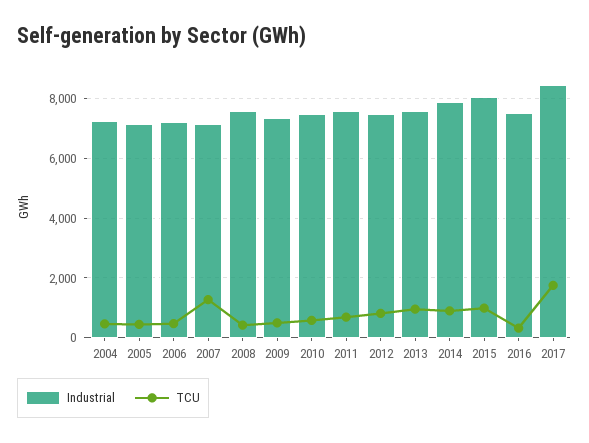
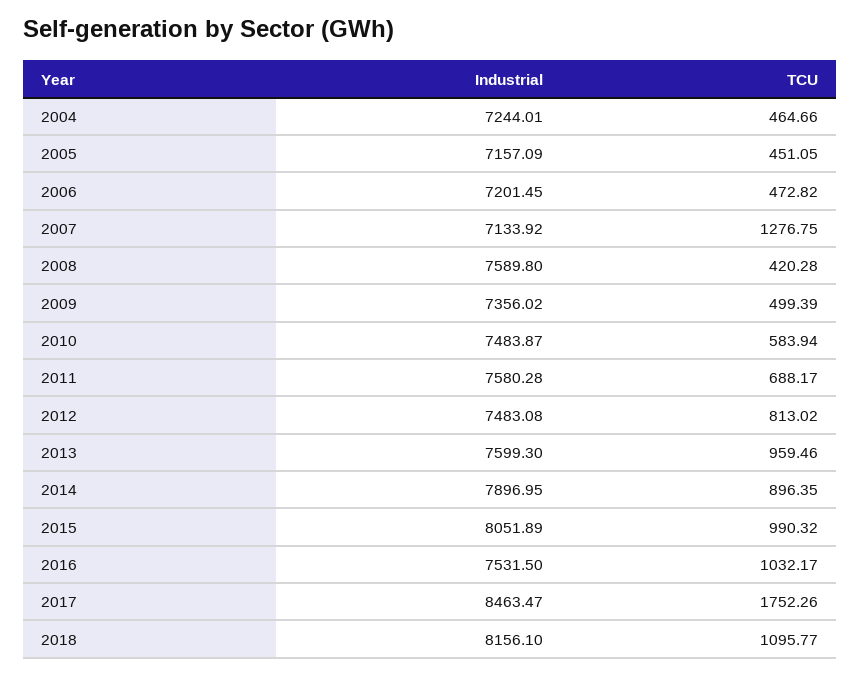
TCU, 2016: 250 -> 1032.17
Industrial, 2018: none -> 8156.1
TCU, 2018: none -> 1095.77

